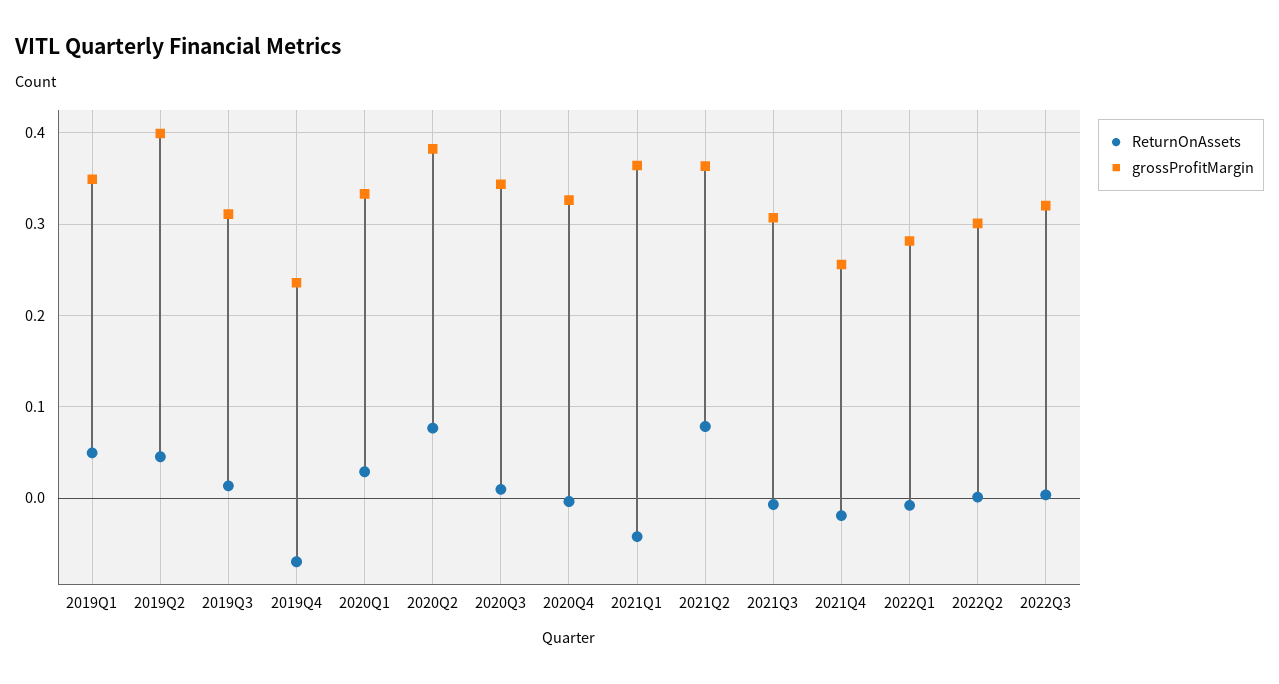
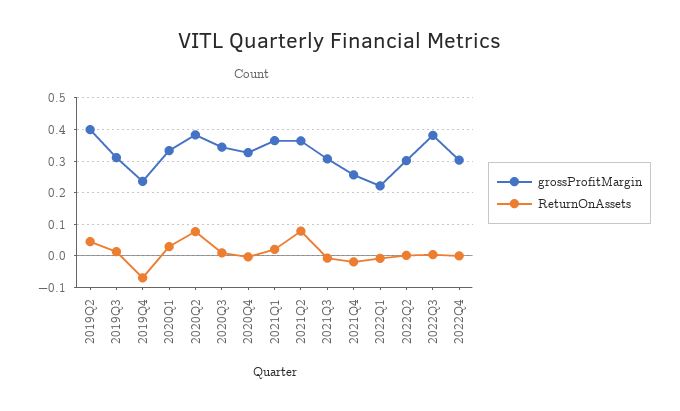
ReturnOnAssets, 2019Q1: 0.05 -> none
grossProfitMargin, 2019Q1: 0.35 -> none
ReturnOnAssets, 2021Q1: -0.04 -> 0.02
grossProfitMargin, 2022Q1: 0.28 -> 0.22
grossProfitMargin, 2022Q3: 0.32 -> 0.38
grossProfitMargin, 2022Q4: none -> 0.3
ReturnOnAssets, 2022Q4: none -> 0

